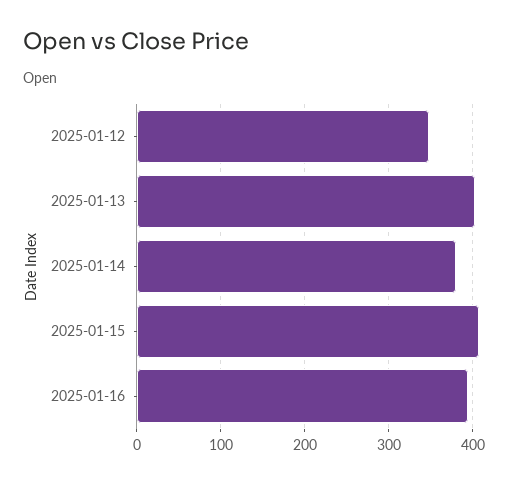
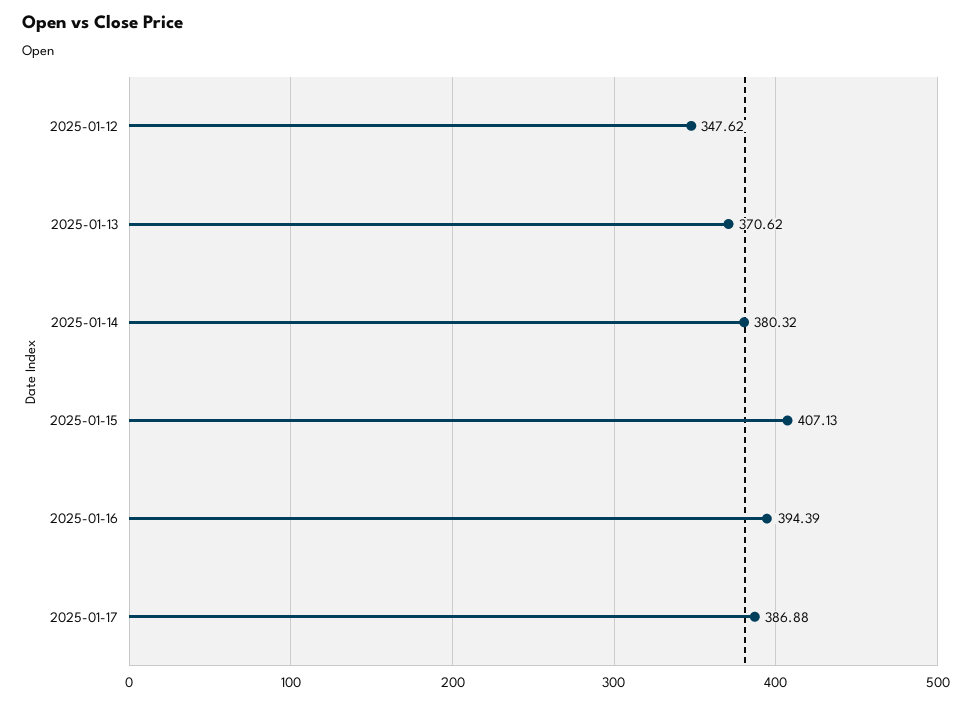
2025-01-13: 400 -> 370.62
2025-01-17: none -> 386.88

